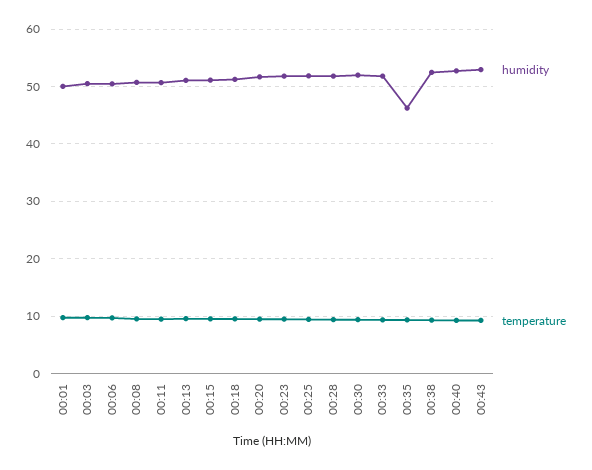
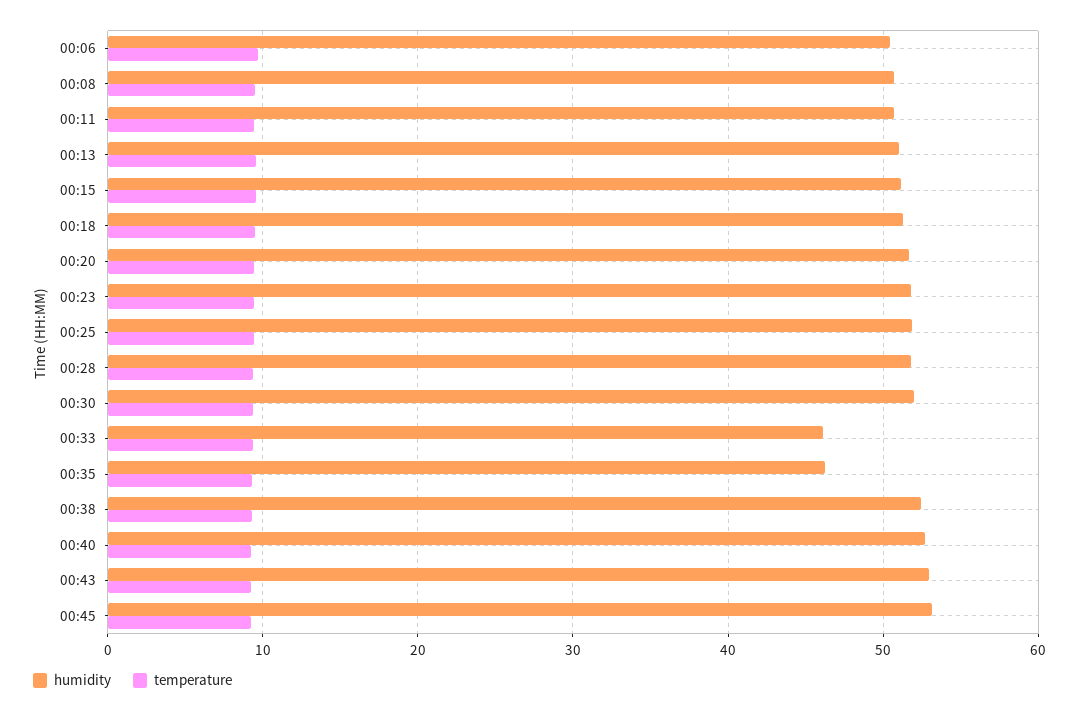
humidity, 00:01: 50 -> none
temperature, 00:01: 10 -> none
humidity, 00:03: 50 -> none
temperature, 00:03: 10 -> none
humidity, 00:33: 52 -> 46
humidity, 00:45: none -> 53
temperature, 00:45: none -> 9

